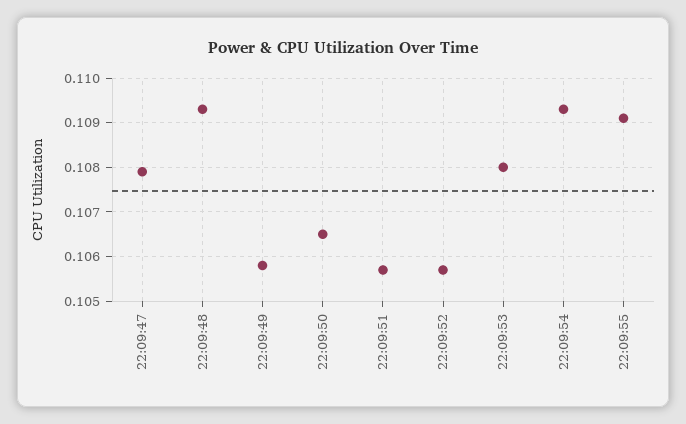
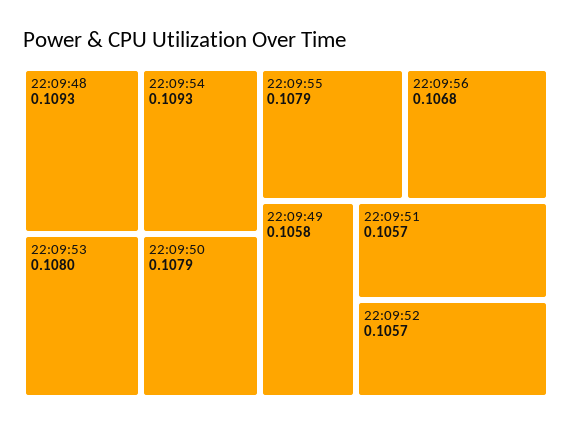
22:09:47: 0.108 -> none
22:09:50: 0.1065 -> 0.1079
22:09:55: 0.109 -> 0.1079
22:09:56: none -> 0.1068

